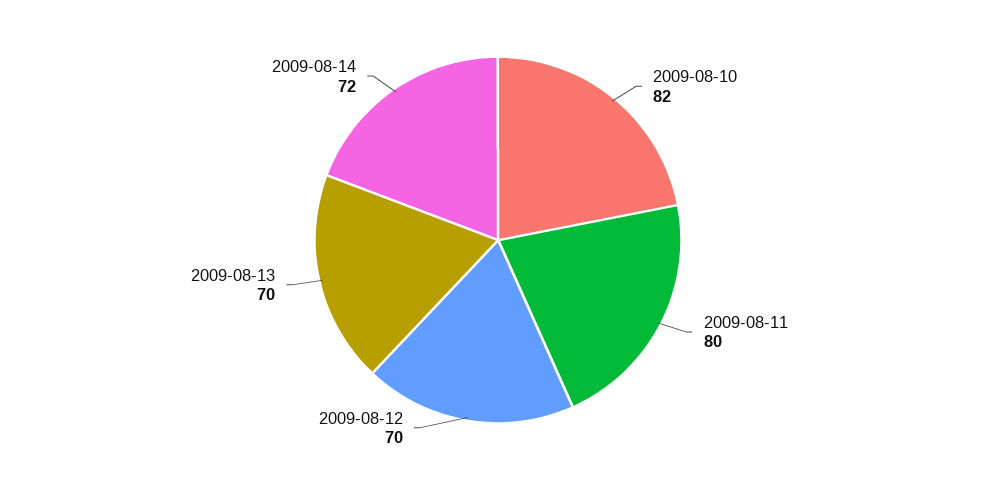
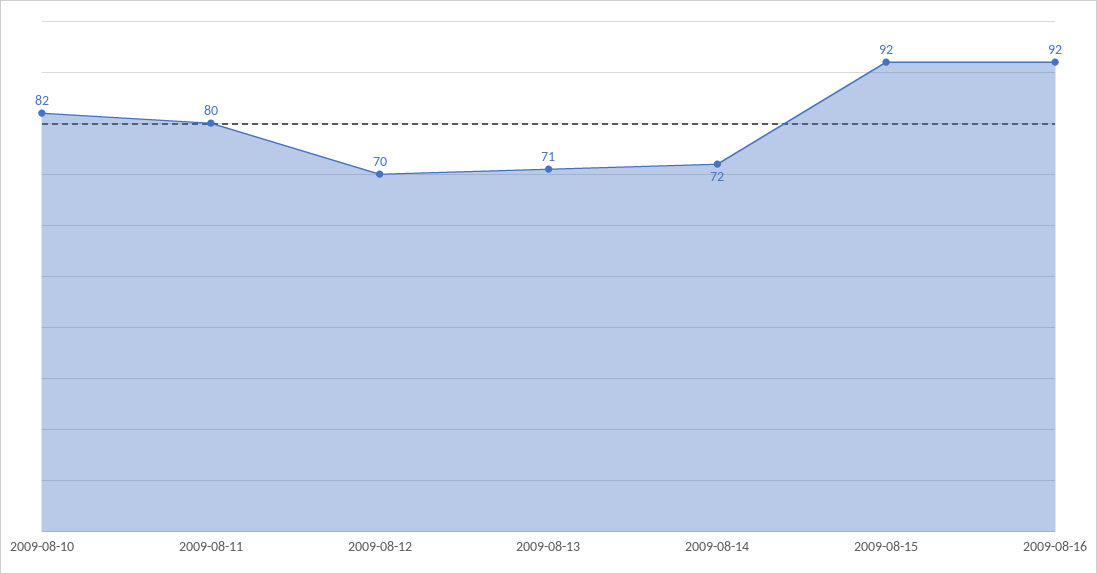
2009-08-13: 70 -> 71
2009-08-15: none -> 92
2009-08-16: none -> 92

